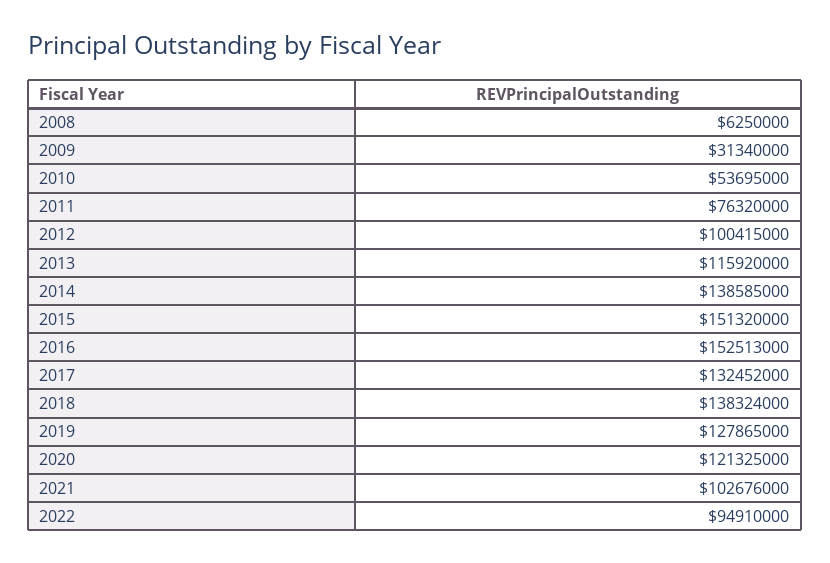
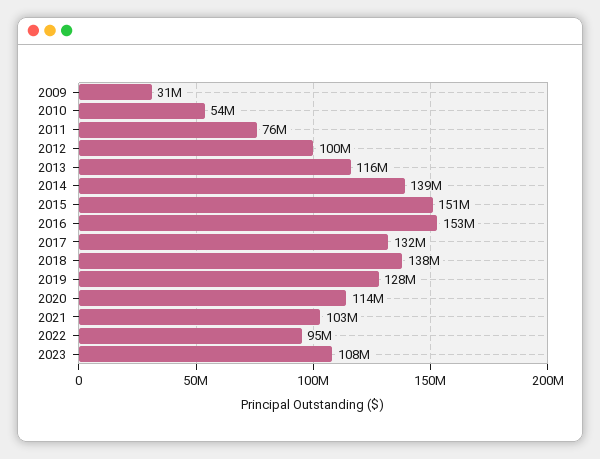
2008: 6250000 -> none
2020: 121325000 -> 114000000
2023: none -> 108000000

